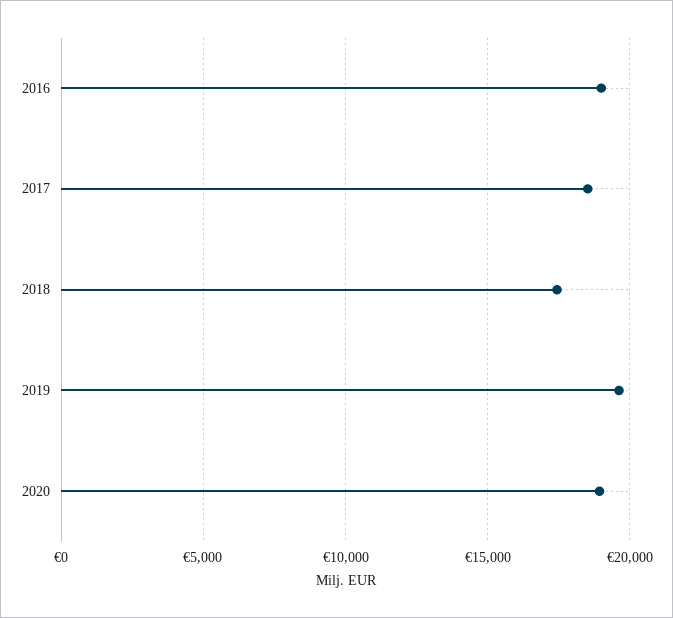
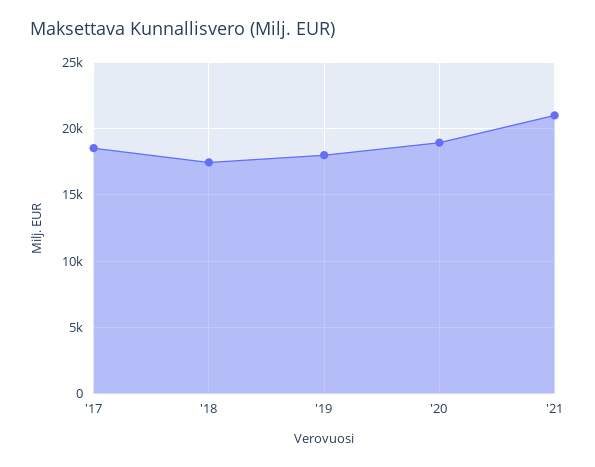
2016: 19000 -> none
2019: 19500 -> 18000
'21: none -> 21000

